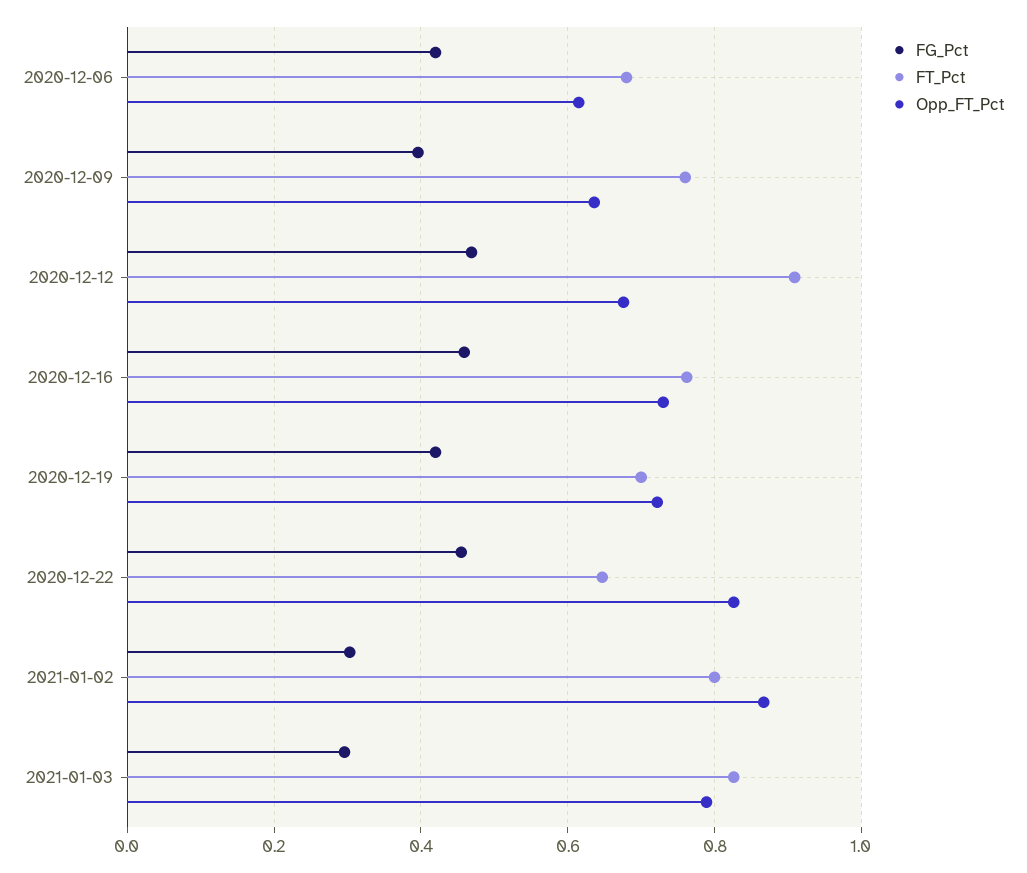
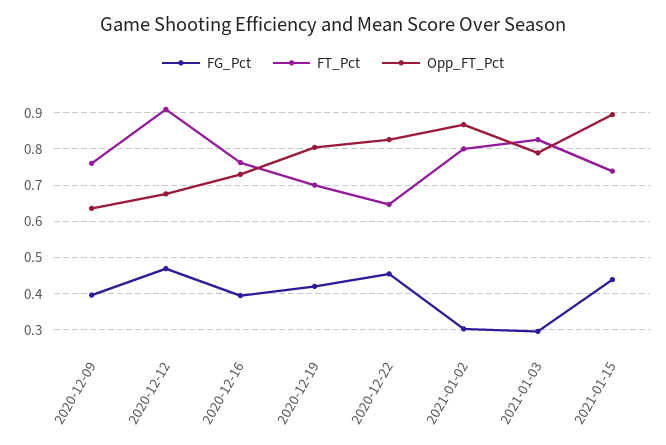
FG_Pct, 2020-12-06: 0.42 -> none
FT_Pct, 2020-12-06: 0.68 -> none
Opp_FT_Pct, 2020-12-06: 0.62 -> none
FG_Pct, 2020-12-16: 0.46 -> 0.4
Opp_FT_Pct, 2020-12-19: 0.72 -> 0.8
FG_Pct, 2021-01-15: none -> 0.44
FT_Pct, 2021-01-15: none -> 0.74
Opp_FT_Pct, 2021-01-15: none -> 0.9

